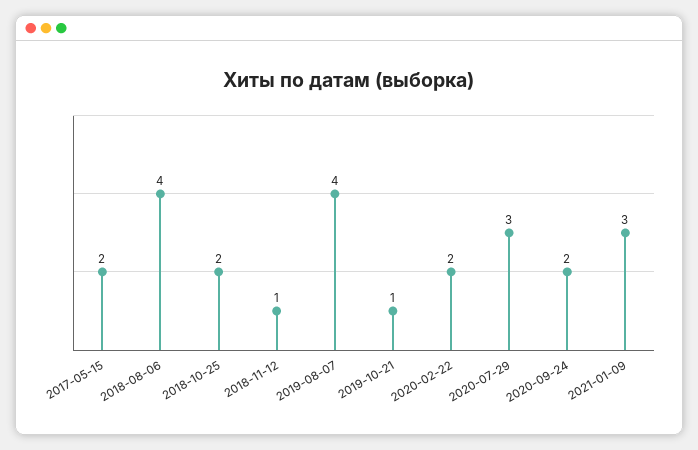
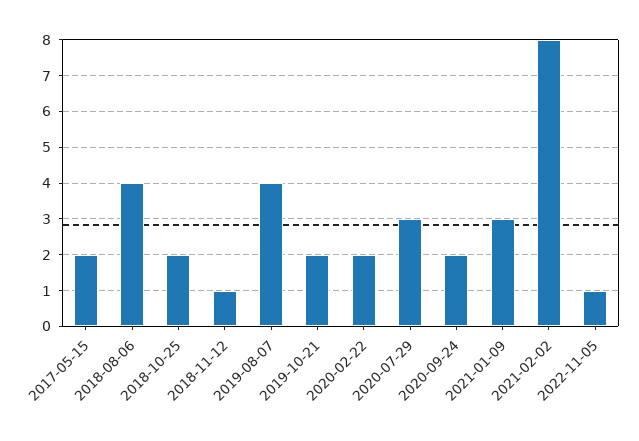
2019-10-21: 1 -> 2
2021-02-02: none -> 8
2022-11-05: none -> 1

